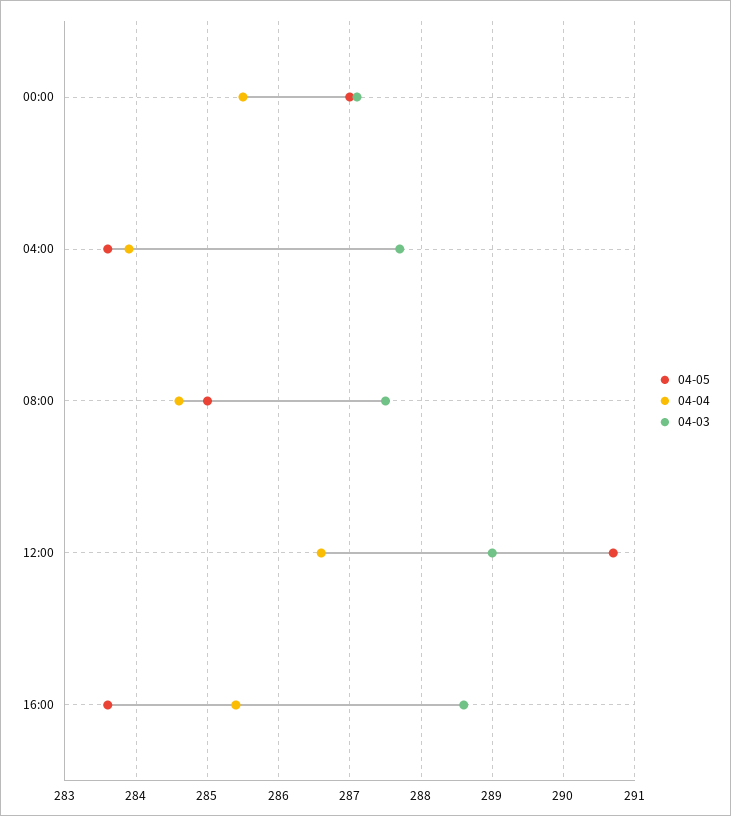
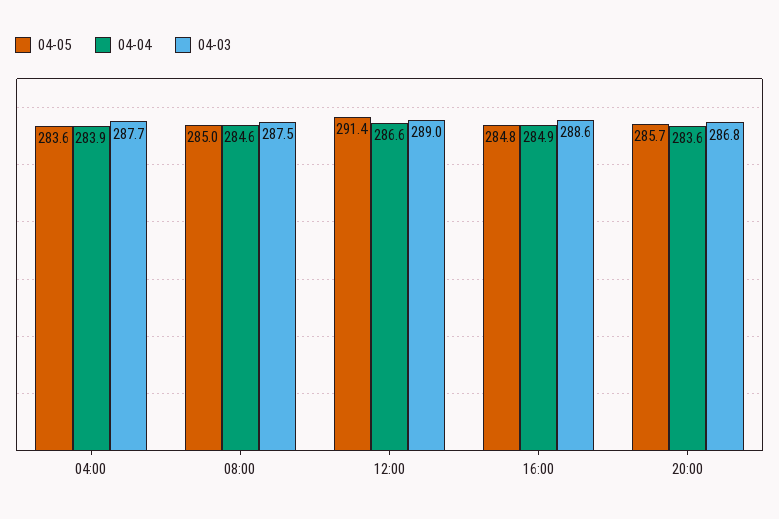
04-05, 00:00: 287 -> none
04-04, 00:00: 285.5 -> none
04-03, 00:00: 287.1 -> none
04-05, 12:00: 290.7 -> 291.4
04-05, 16:00: 283.6 -> 284.8
04-04, 16:00: 285.4 -> 284.9
04-05, 20:00: none -> 285.7
04-04, 20:00: none -> 283.6
04-03, 20:00: none -> 286.8

